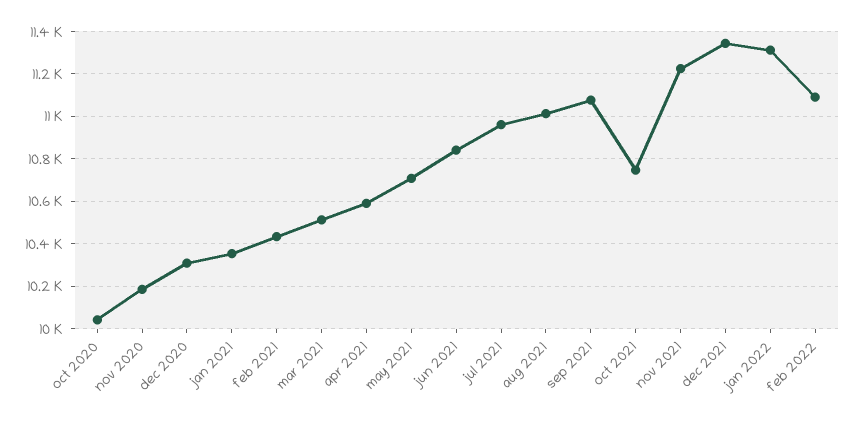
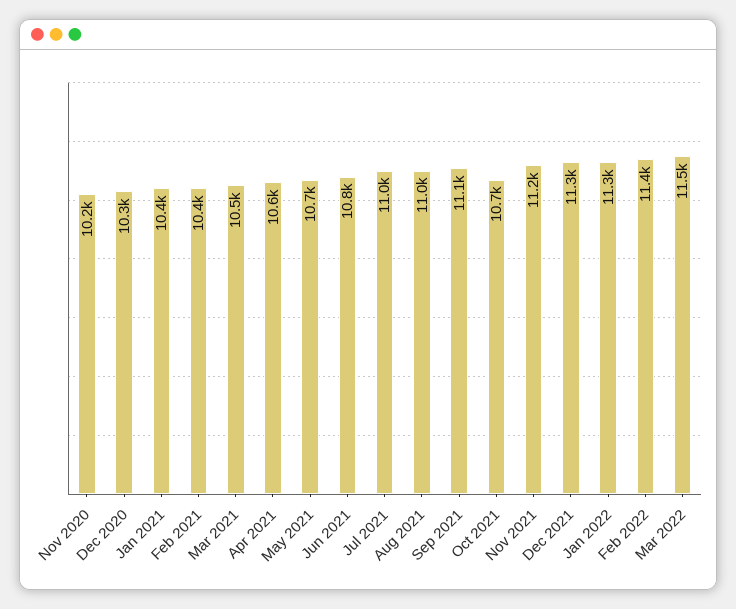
oct 2020: 10050 -> none
feb 2022: 11100 -> 11400
Mar 2022: none -> 11500

